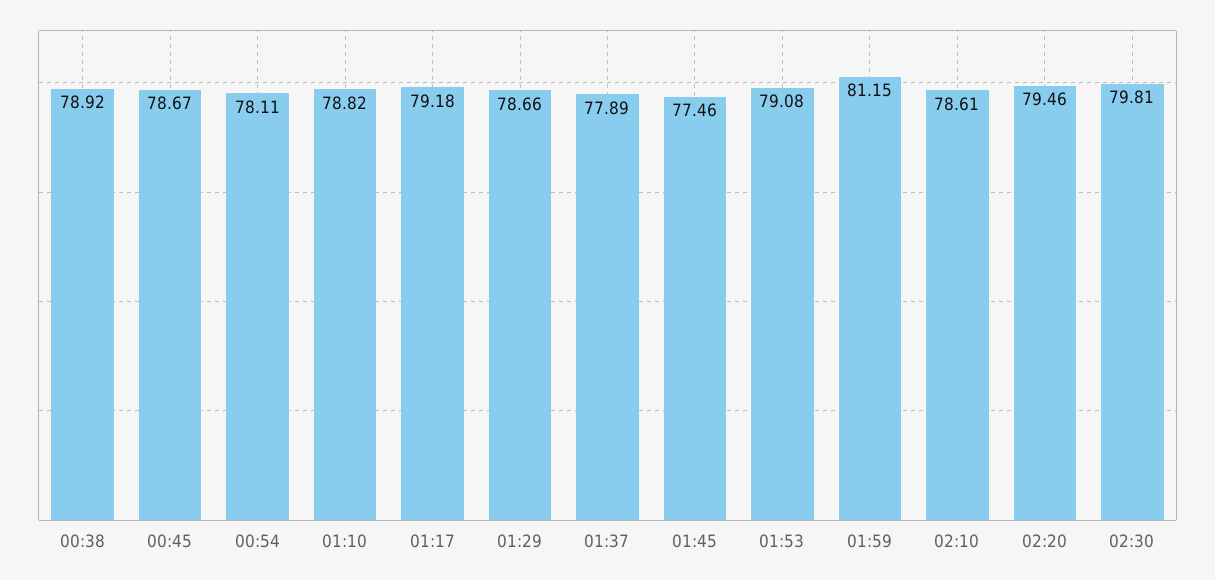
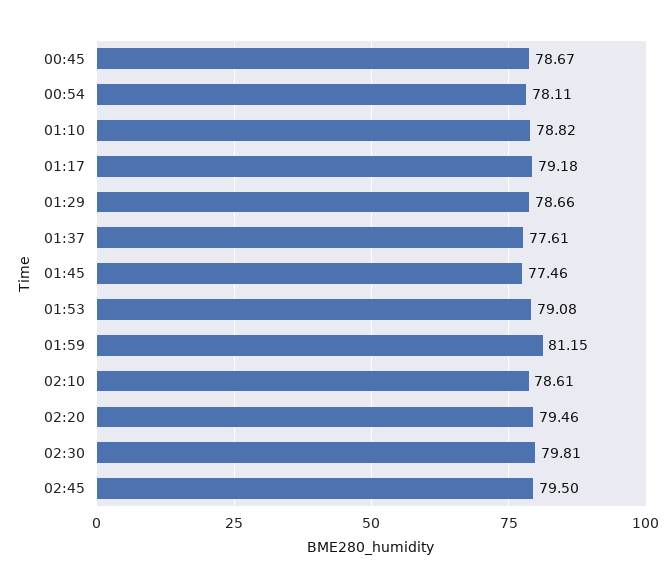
00:38: 78.92 -> none
01:37: 77.89 -> 77.61
02:45: none -> 79.5

